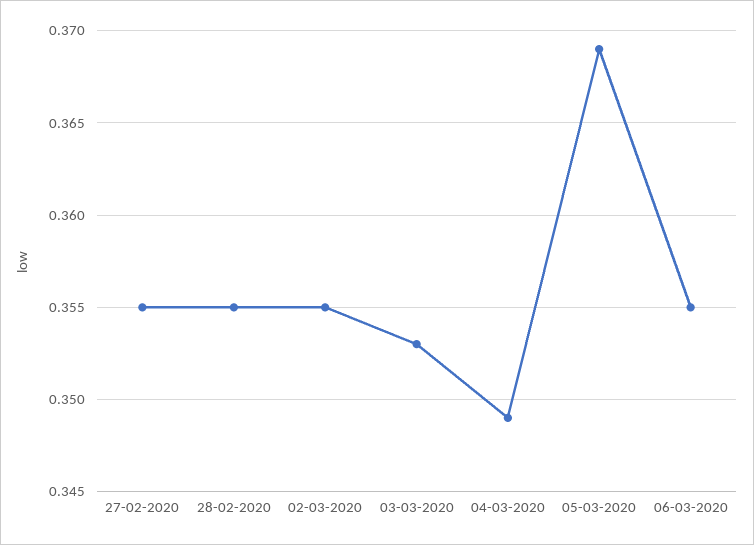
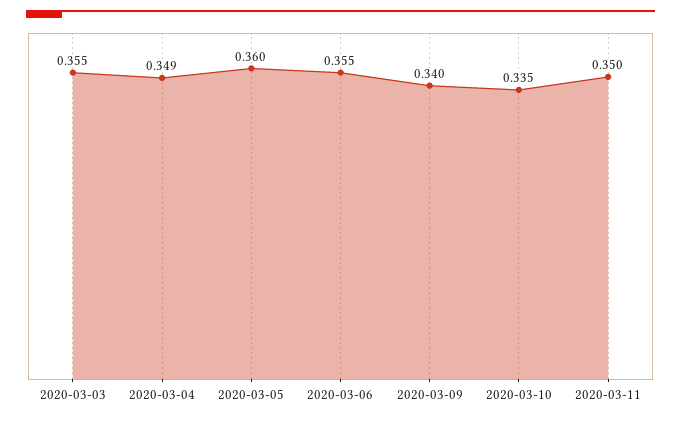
27-02-2020: 0.355 -> none
28-02-2020: 0.355 -> none
02-03-2020: 0.355 -> none
03-03-2020: 0.353 -> 0.355
05-03-2020: 0.369 -> 0.36
2020-03-09: none -> 0.34
2020-03-10: none -> 0.335
2020-03-11: none -> 0.35

